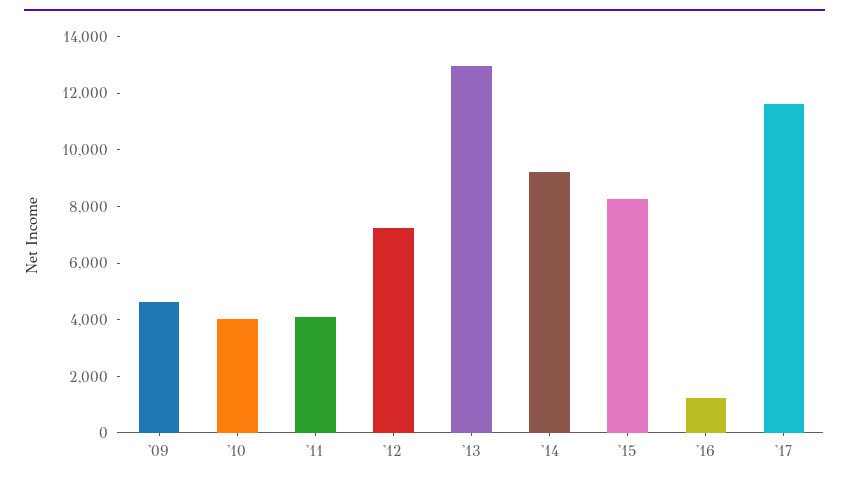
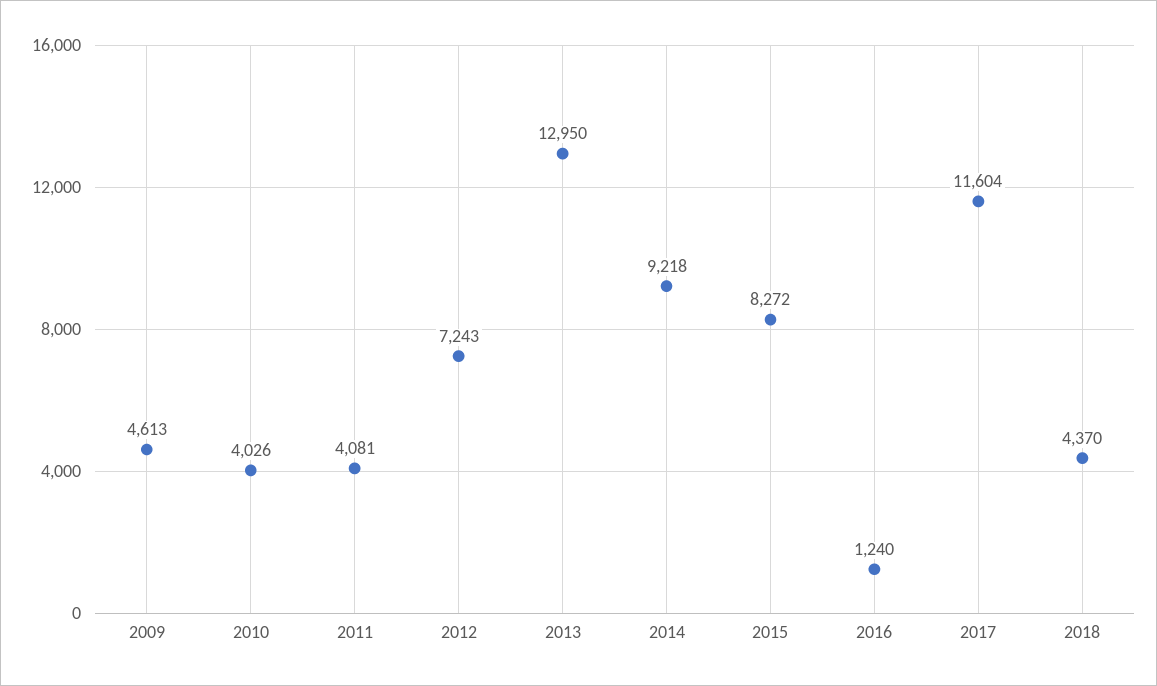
2018: none -> 4370

